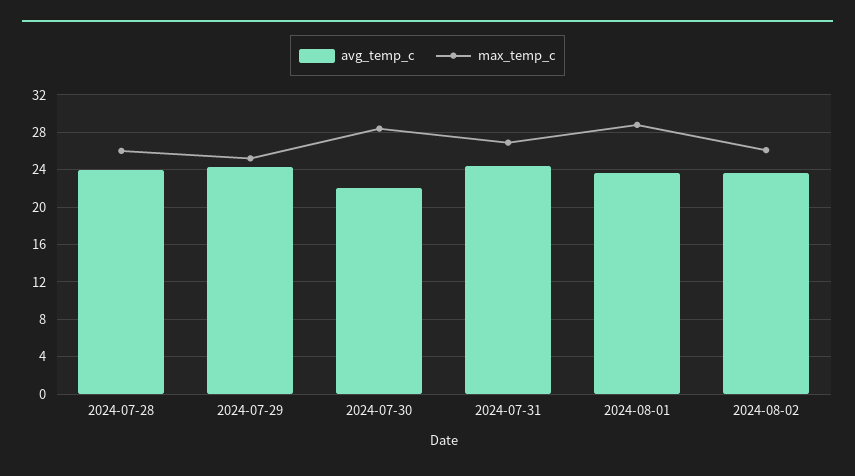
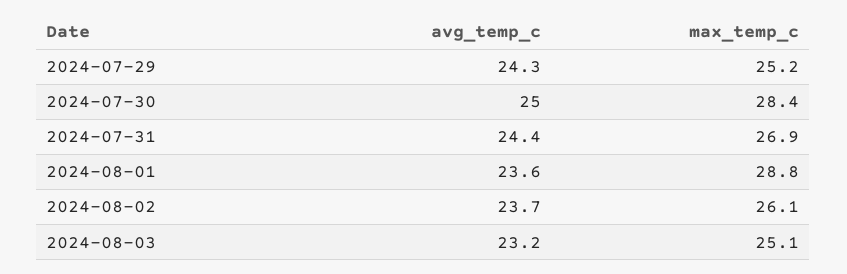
avg_temp_c, 2024-07-28: 24 -> none
max_temp_c, 2024-07-28: 26 -> none
avg_temp_c, 2024-07-30: 22 -> 25
avg_temp_c, 2024-08-03: none -> 23.2
max_temp_c, 2024-08-03: none -> 25.1

